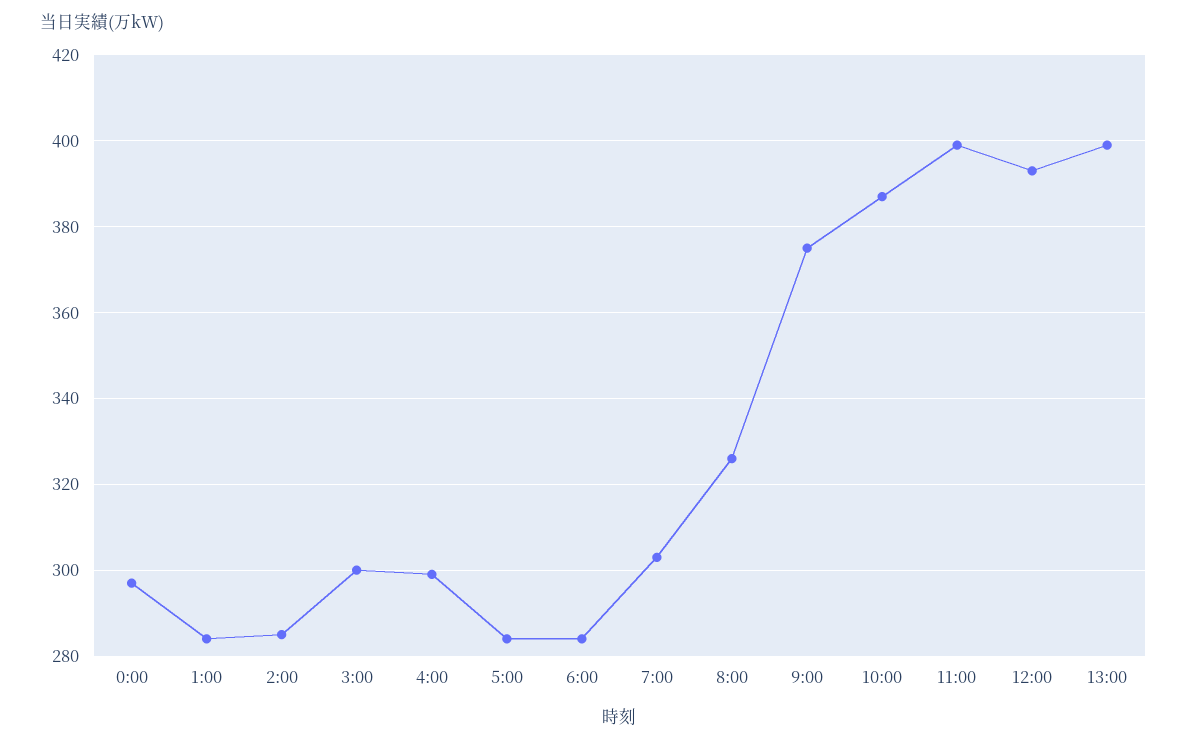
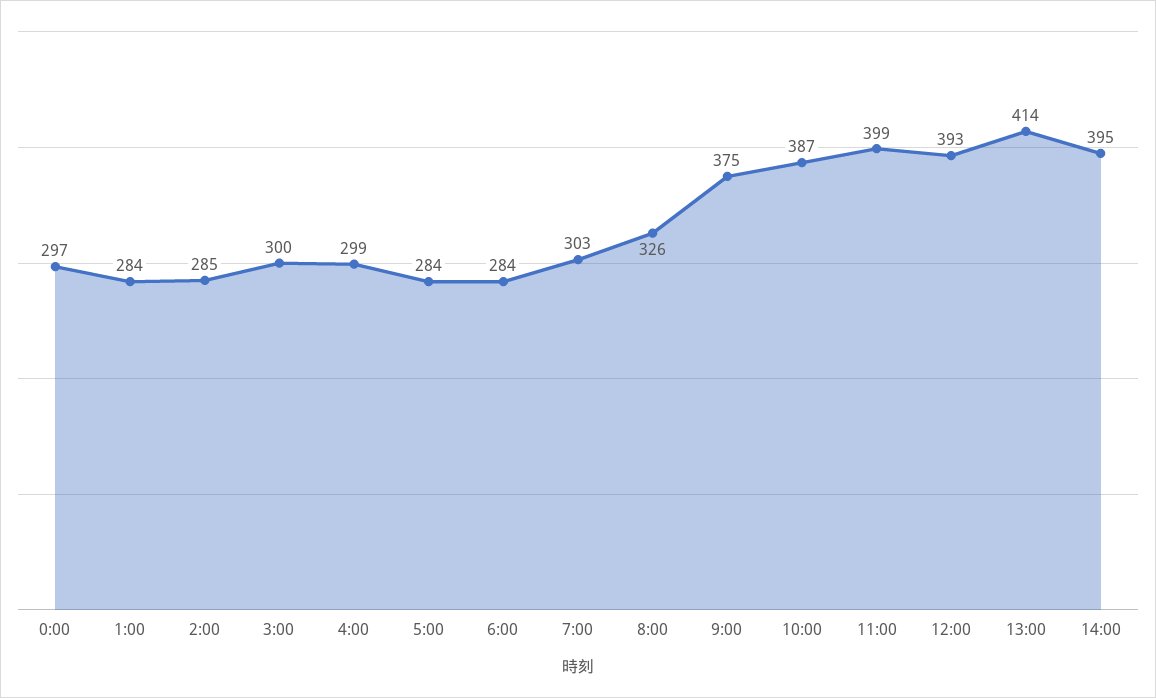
13:00: 400 -> 414
14:00: none -> 395

